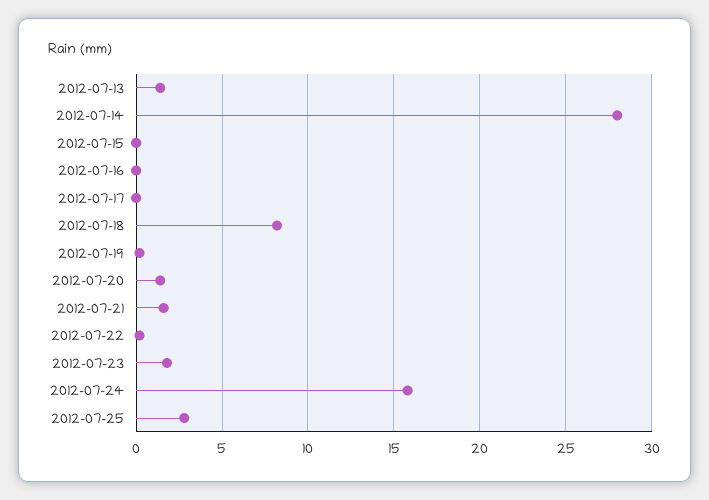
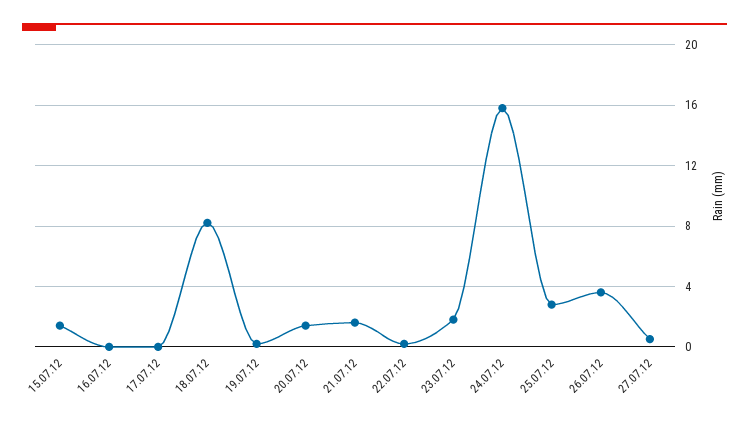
2012-07-13: 1.5 -> none
2012-07-14: 28 -> none
2012-07-15: 0 -> 1.5
26.07.12: none -> 3.5
27.07.12: none -> 0.5

